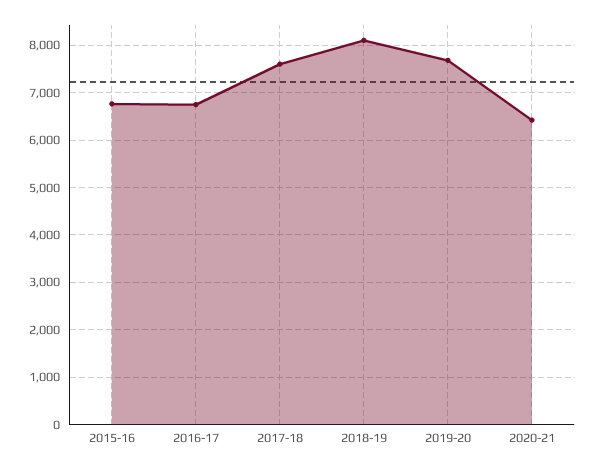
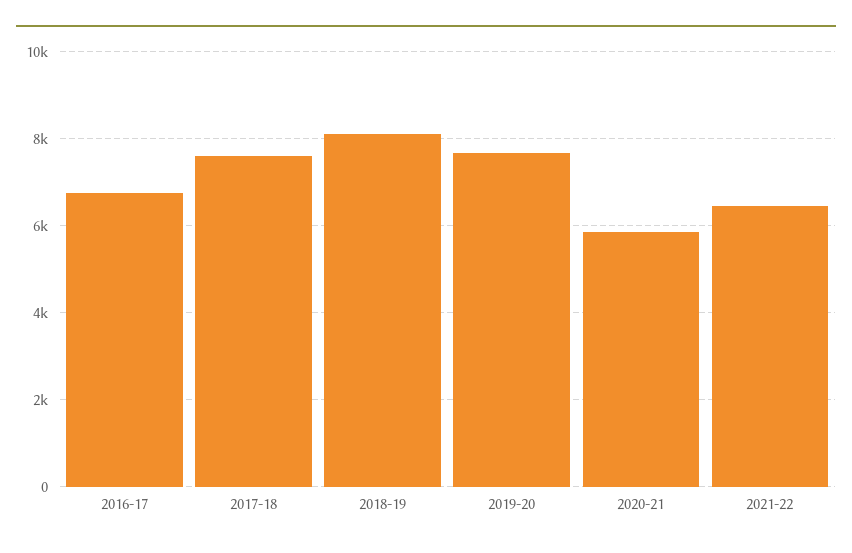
2015-16: 6800 -> none
2020-21: 6400 -> 5800
2021-22: none -> 6400

